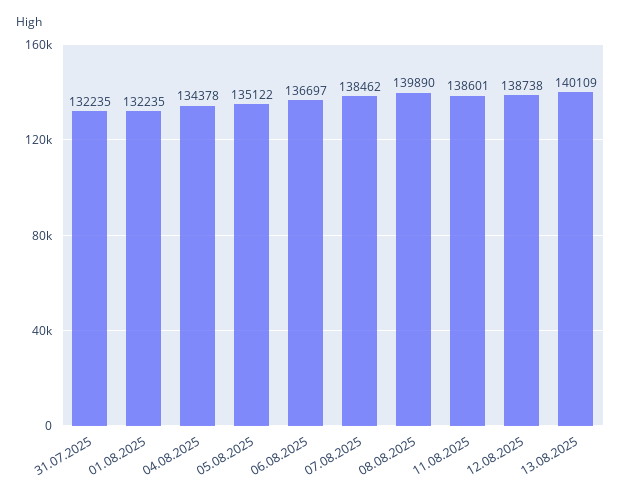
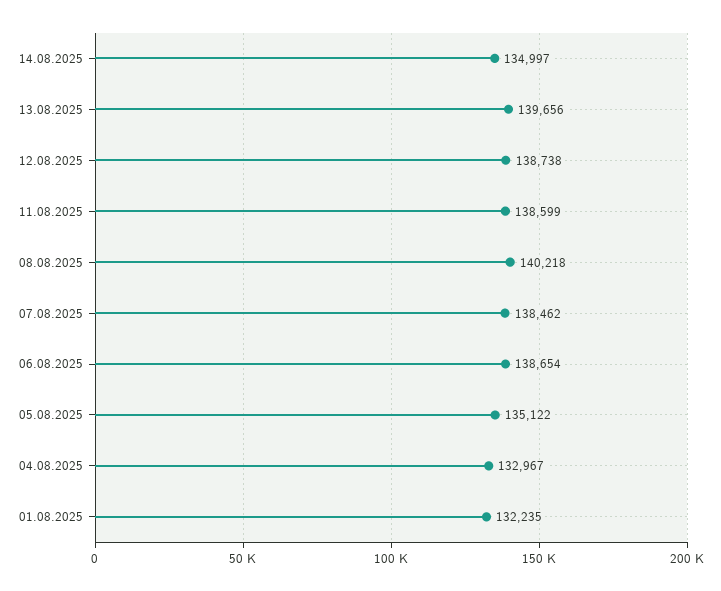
31.07.2025: 132235 -> none
04.08.2025: 134378 -> 132967
06.08.2025: 136697 -> 138654
08.08.2025: 139890 -> 140218
11.08.2025: 138601 -> 138599
13.08.2025: 140109 -> 139656
14.08.2025: none -> 134997

